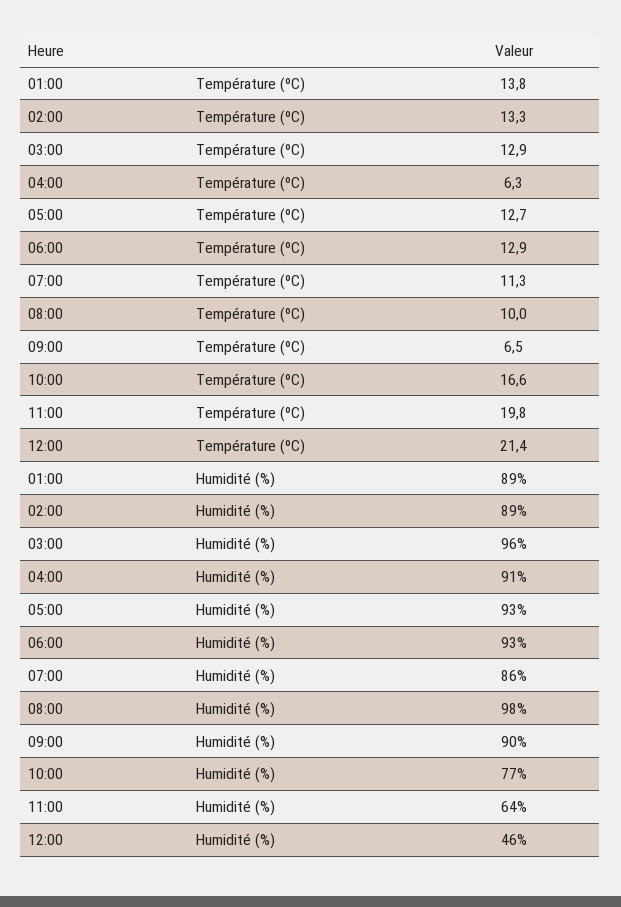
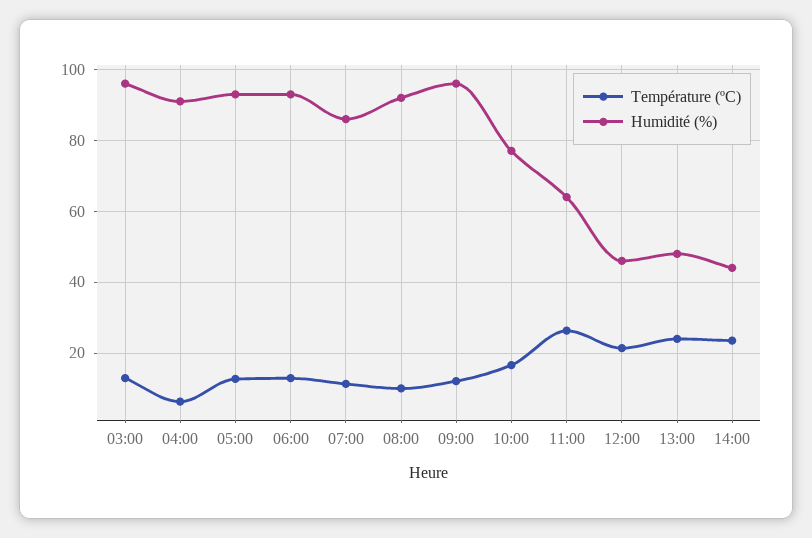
Température (ºC), 01:00: 13.8 -> none
Température (ºC), 02:00: 13.3 -> none
Température (ºC), 09:00: 6.5 -> 12
Température (ºC), 11:00: 19.8 -> 26
Humidité (%), 01:00: 89 -> none
Humidité (%), 02:00: 89 -> none
Humidité (%), 08:00: 98 -> 92
Humidité (%), 09:00: 90 -> 96
Température (ºC), 13:00: none -> 24
Humidité (%), 13:00: none -> 48
Température (ºC), 14:00: none -> 24
Humidité (%), 14:00: none -> 44

